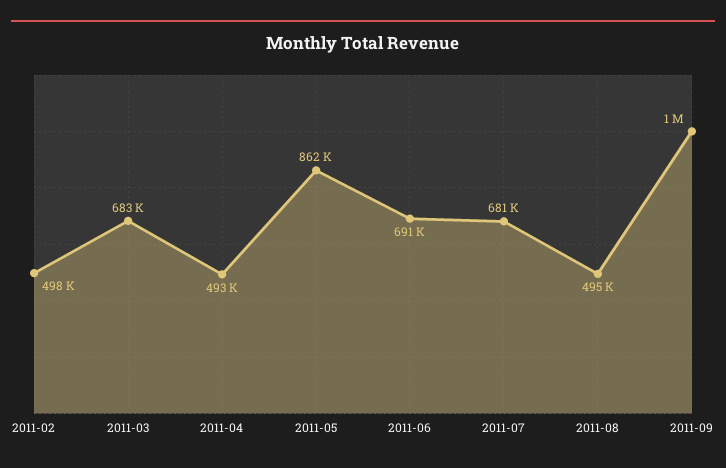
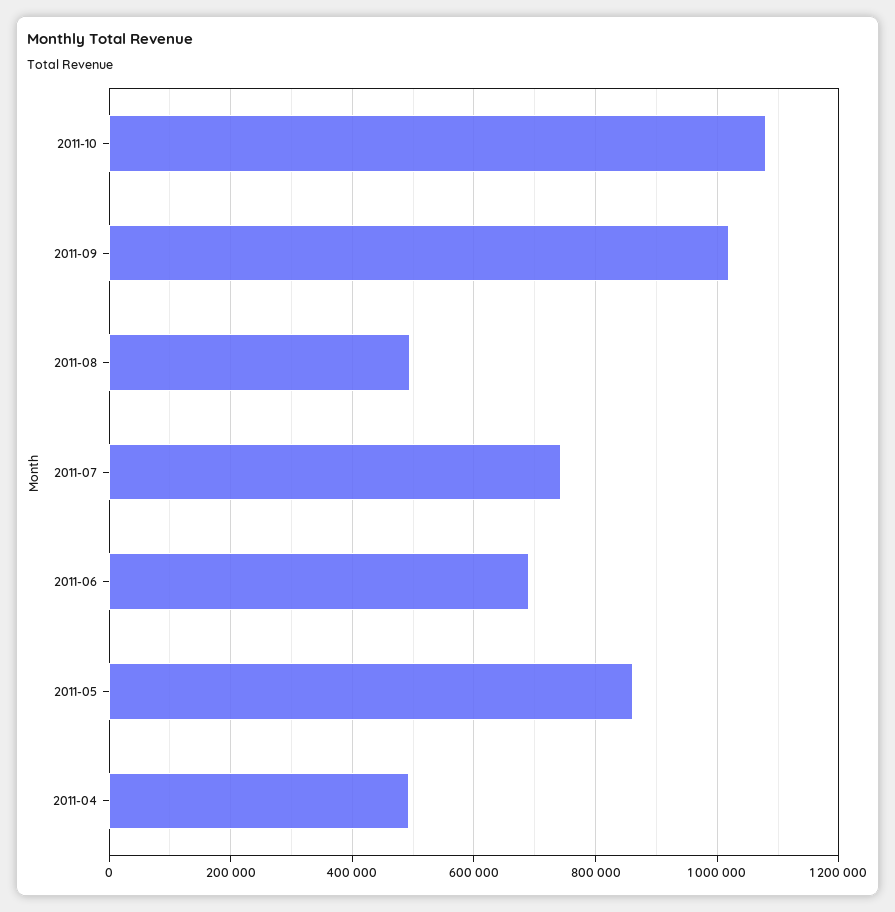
2011-02: 498000 -> none
2011-03: 683000 -> none
2011-07: 681000 -> 740000
2011-10: none -> 1080000

